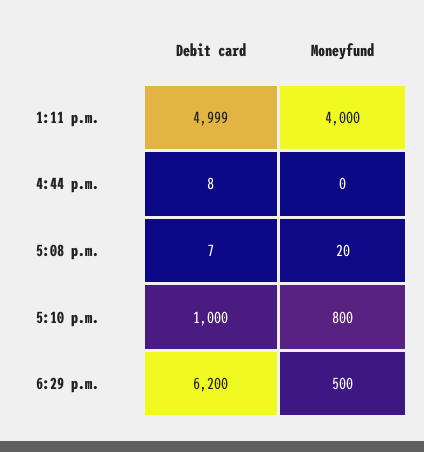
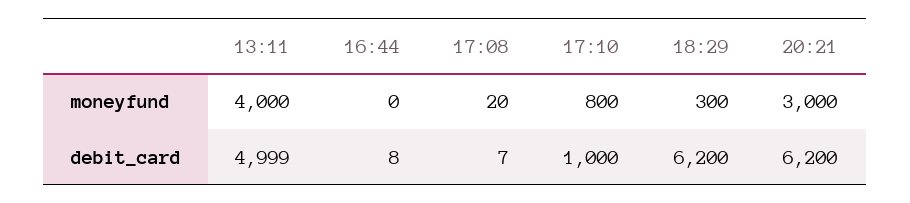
Moneyfund, 6:29 p.m.: 500 -> 300
Moneyfund, 20:21: none -> 3000
Debit card, 20:21: none -> 6200

